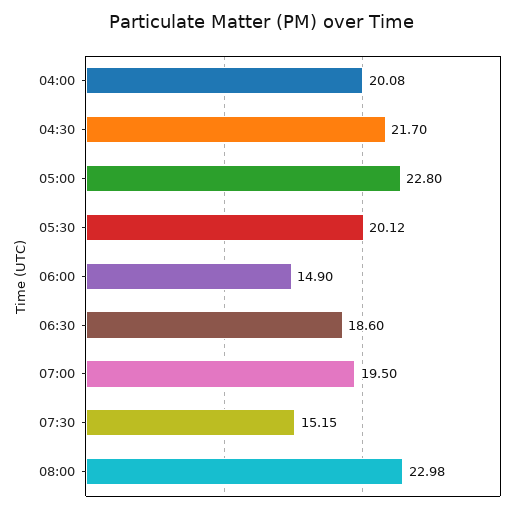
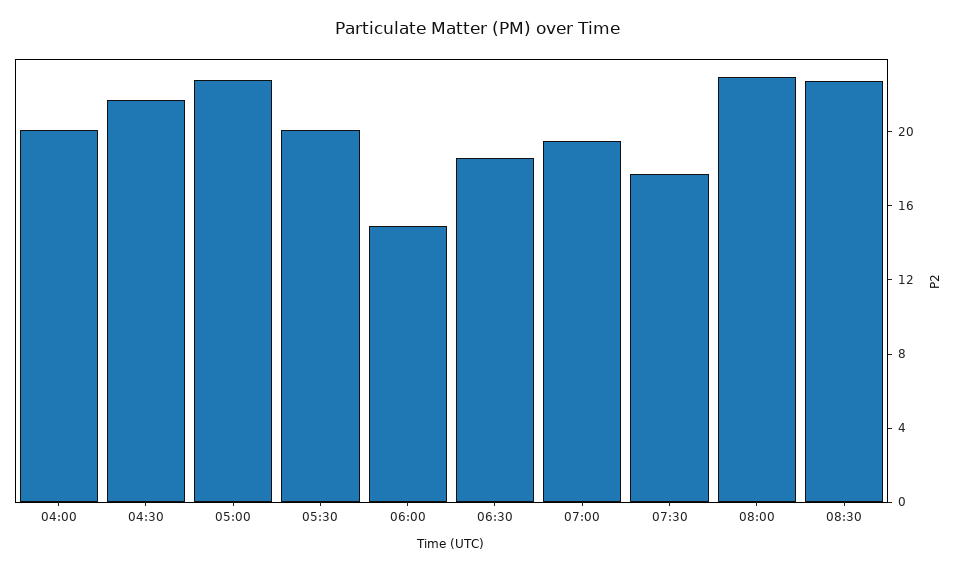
07:30: 15.15 -> 18
08:30: none -> 23

